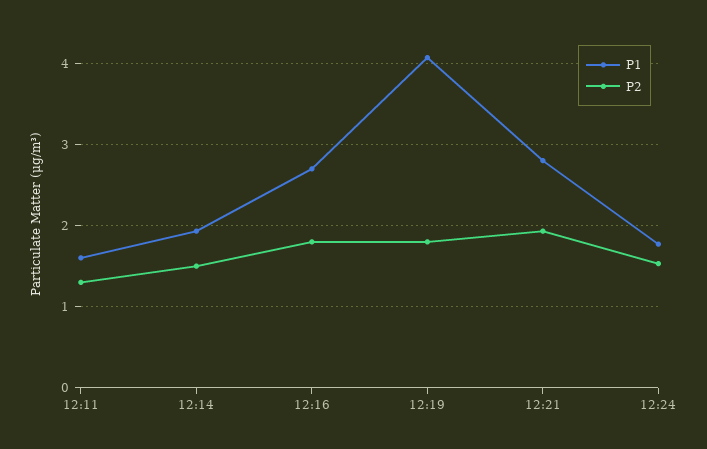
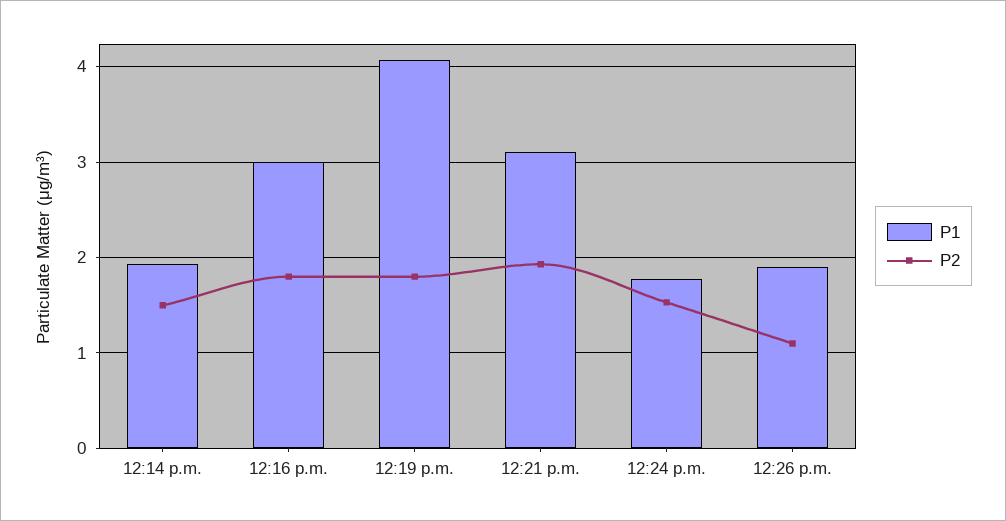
P1, 12:11: 1.6 -> none
P2, 12:11: 1.3 -> none
P1, 12:16: 2.7 -> 3
P1, 12:21: 2.8 -> 3.1
P1, 12:26 p.m.: none -> 1.9
P2, 12:26 p.m.: none -> 1.1

